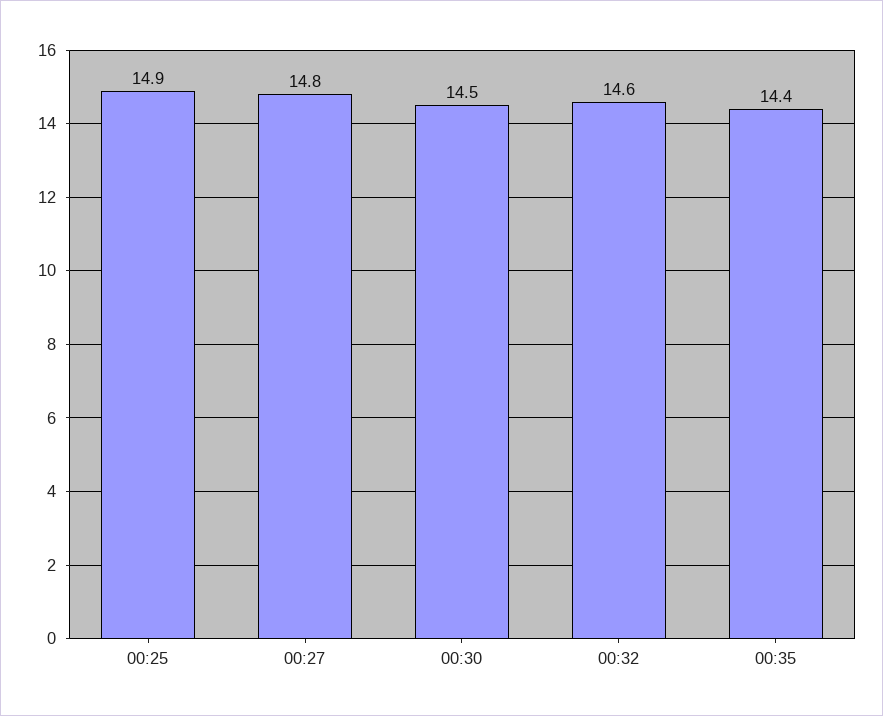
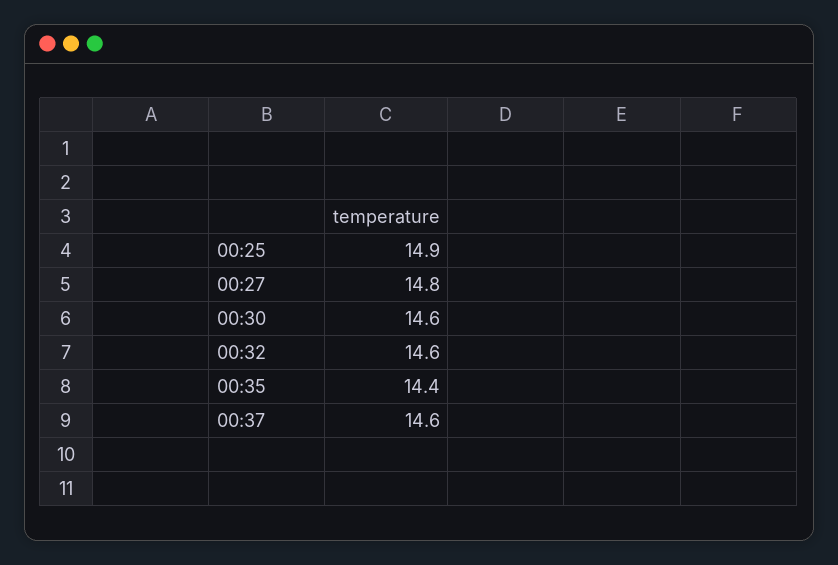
00:30: 14.5 -> 14.6
00:37: none -> 14.6

